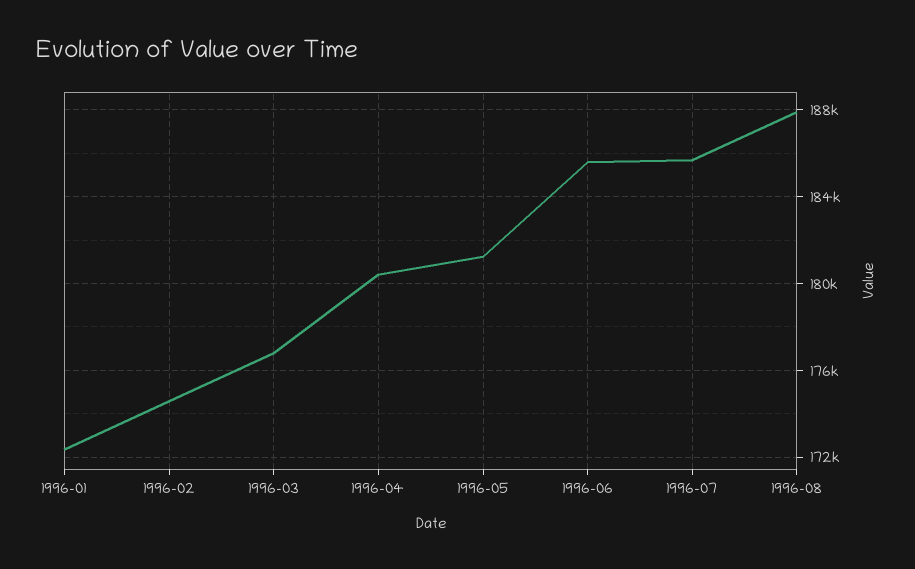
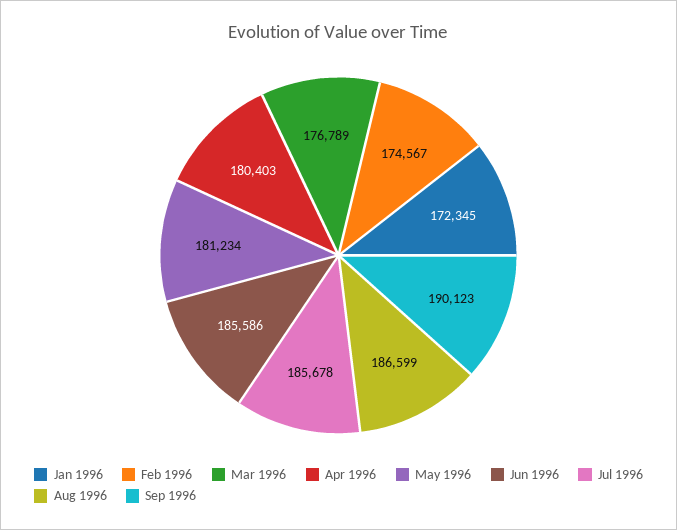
1996-08: 188000 -> 186599
Sep 1996: none -> 190123

